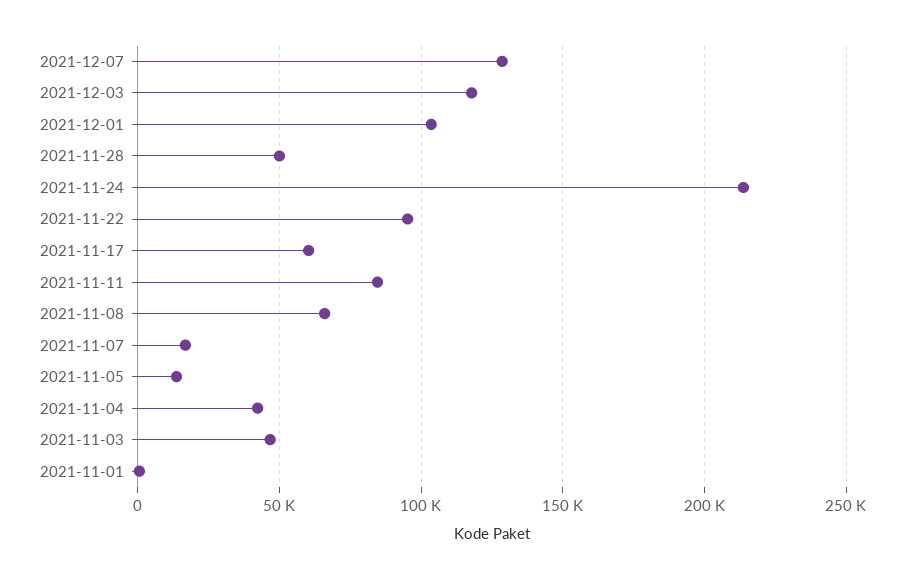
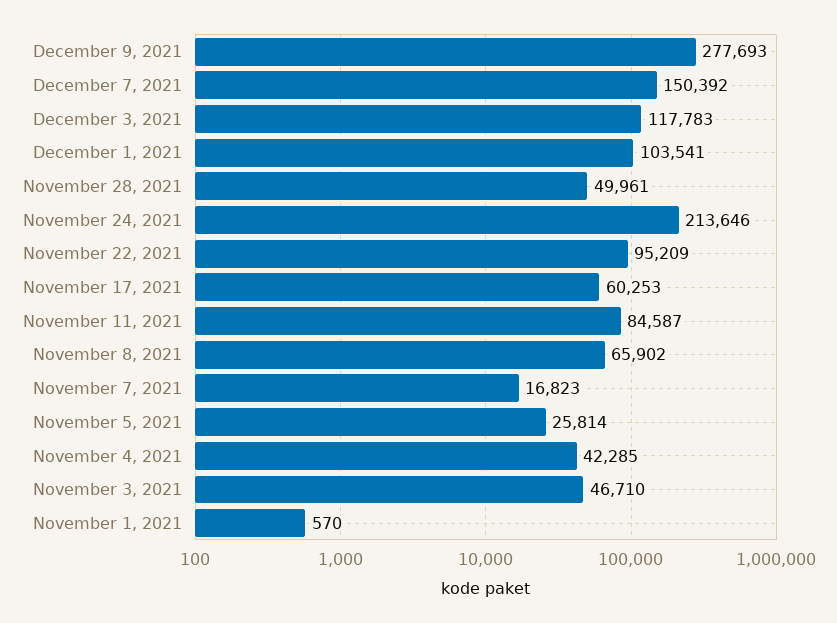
2021-12-07: 130000 -> 150392
2021-11-05: 15000 -> 25814
December 9, 2021: none -> 277693

